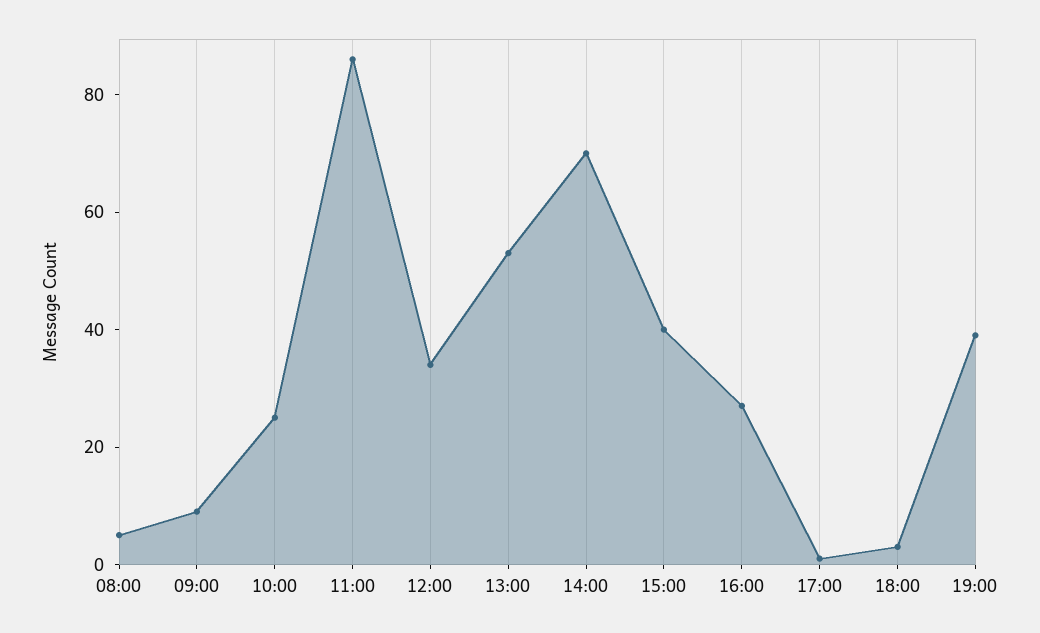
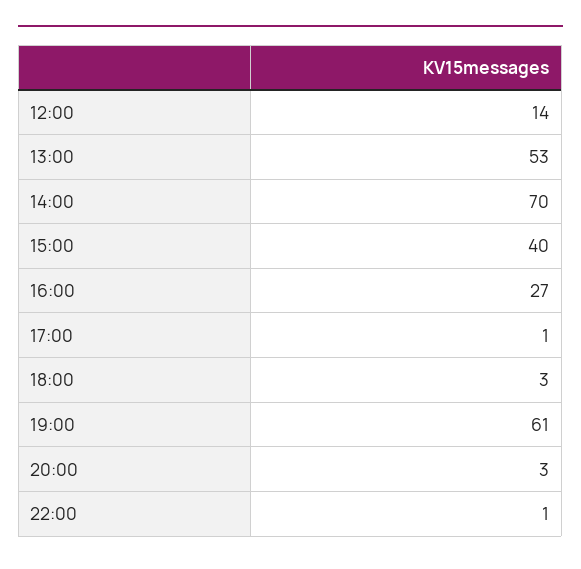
08:00: 5 -> none
09:00: 10 -> none
10:00: 25 -> none
11:00: 85 -> none
12:00: 35 -> 14
19:00: 40 -> 61
20:00: none -> 3
22:00: none -> 1

